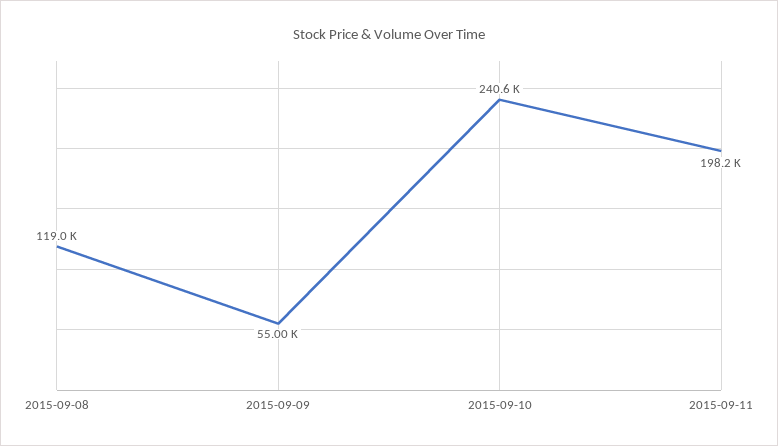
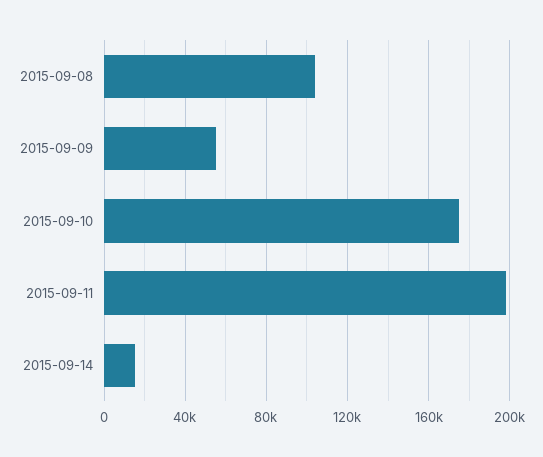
2015-09-08: 119000 -> 105000
2015-09-10: 240600 -> 175000
2015-09-14: none -> 15000

